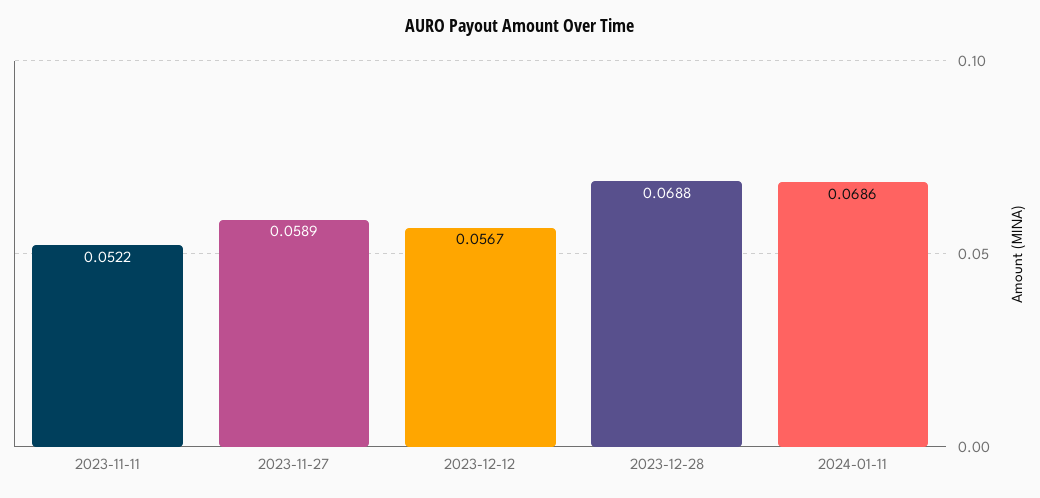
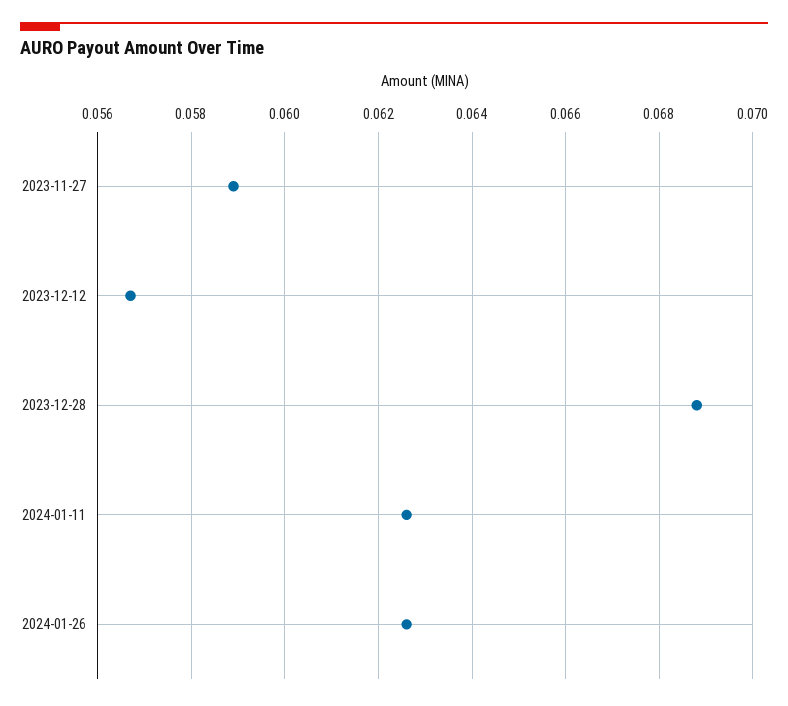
2023-11-11: 0.0522 -> none
2024-01-11: 0.0686 -> 0.0625
2024-01-26: none -> 0.0625

